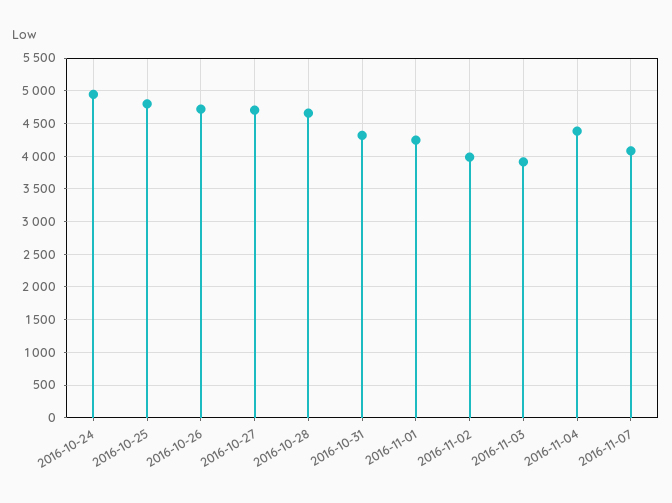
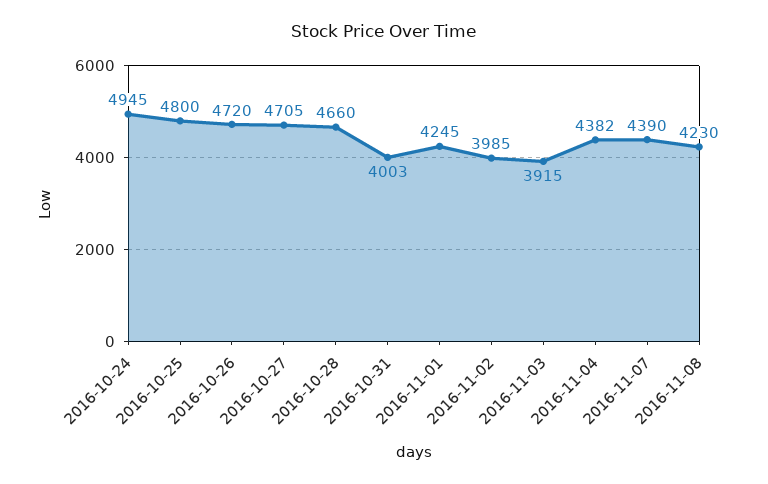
2016-10-31: 4300 -> 4003
2016-11-07: 4100 -> 4390
2016-11-08: none -> 4230

